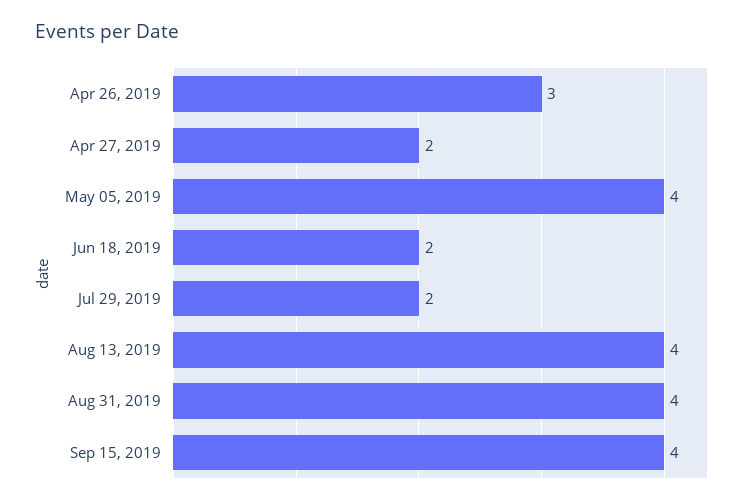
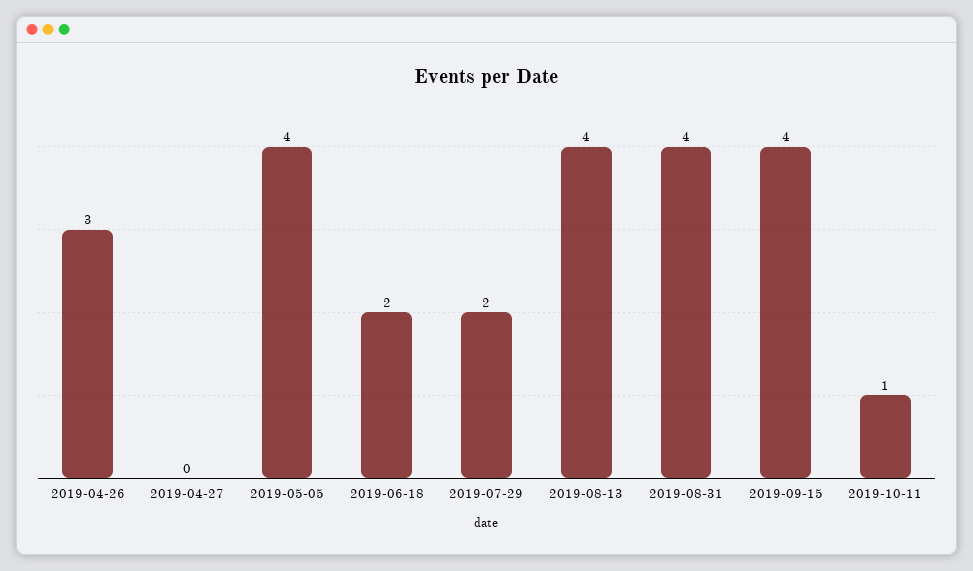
Apr 27, 2019: 2 -> 0
2019-10-11: none -> 1

